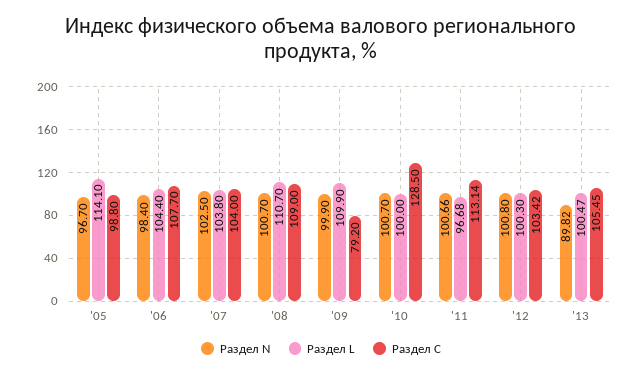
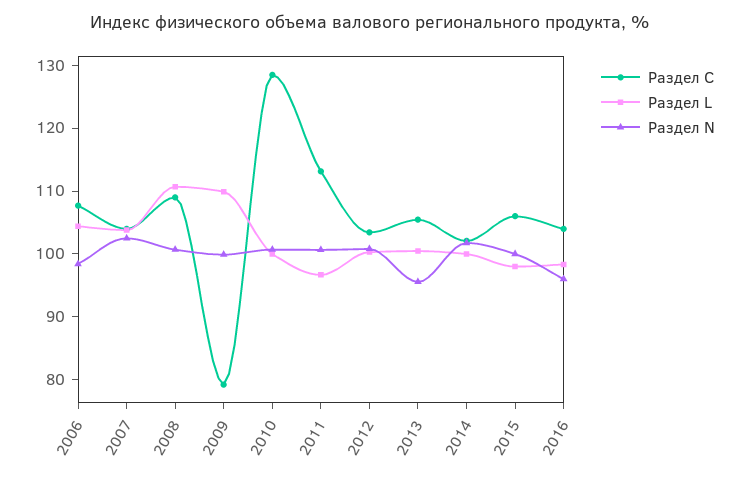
Раздел N, '05: 96.7 -> none
Раздел L, '05: 114.1 -> none
Раздел C, '05: 98.8 -> none
Раздел N, '13: 89.82 -> 96
Раздел C, 2014: none -> 102
Раздел L, 2014: none -> 100
Раздел N, 2014: none -> 102
Раздел C, 2015: none -> 106
Раздел L, 2015: none -> 98
Раздел N, 2015: none -> 100
Раздел C, 2016: none -> 104
Раздел L, 2016: none -> 98
Раздел N, 2016: none -> 96

